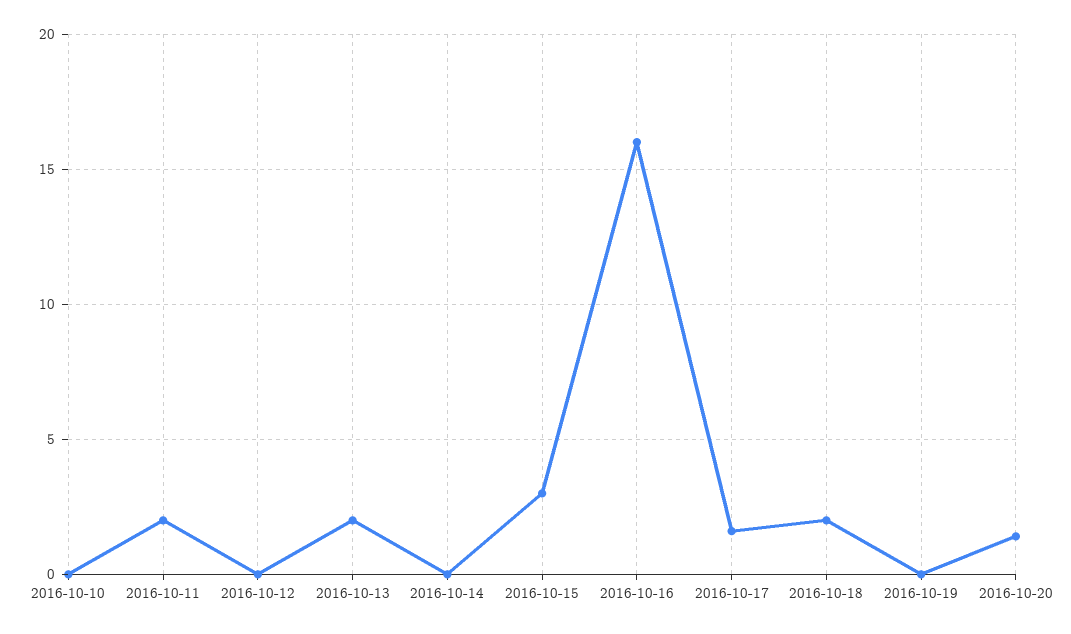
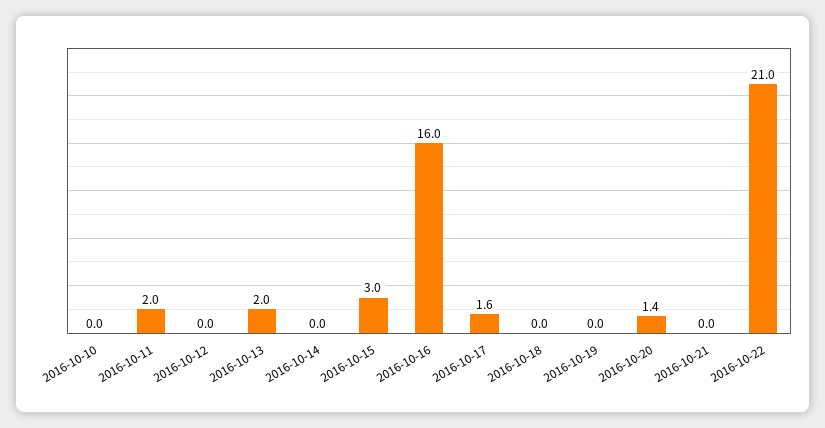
2016-10-18: 2 -> 0
2016-10-21: none -> 0
2016-10-22: none -> 21

